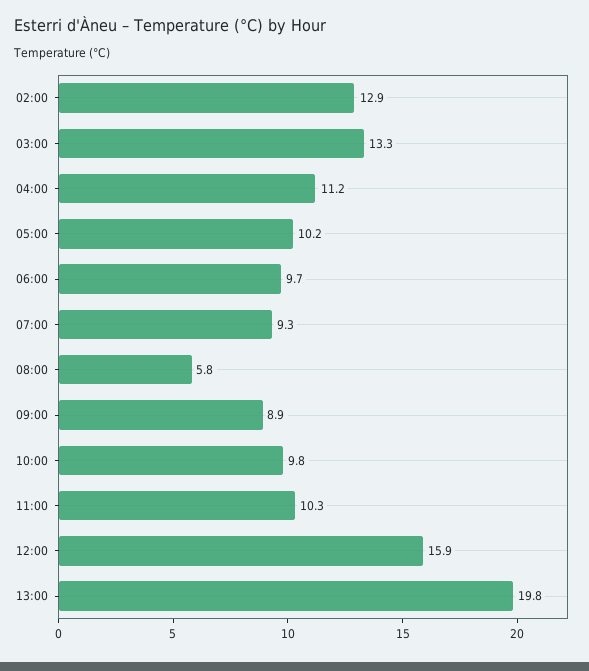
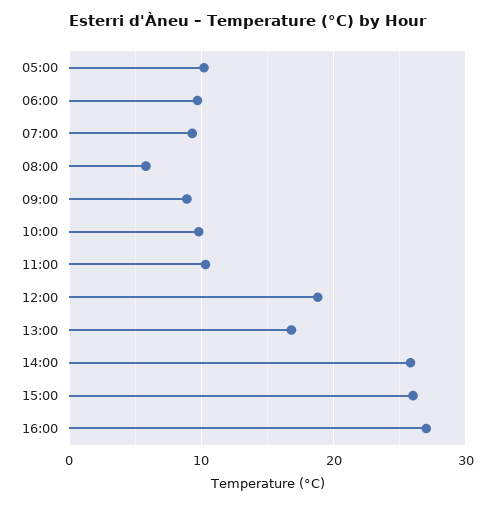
02:00: 12.9 -> none
03:00: 13.3 -> none
04:00: 11.2 -> none
12:00: 15.9 -> 19
13:00: 19.8 -> 17
14:00: none -> 26
15:00: none -> 26
16:00: none -> 27

